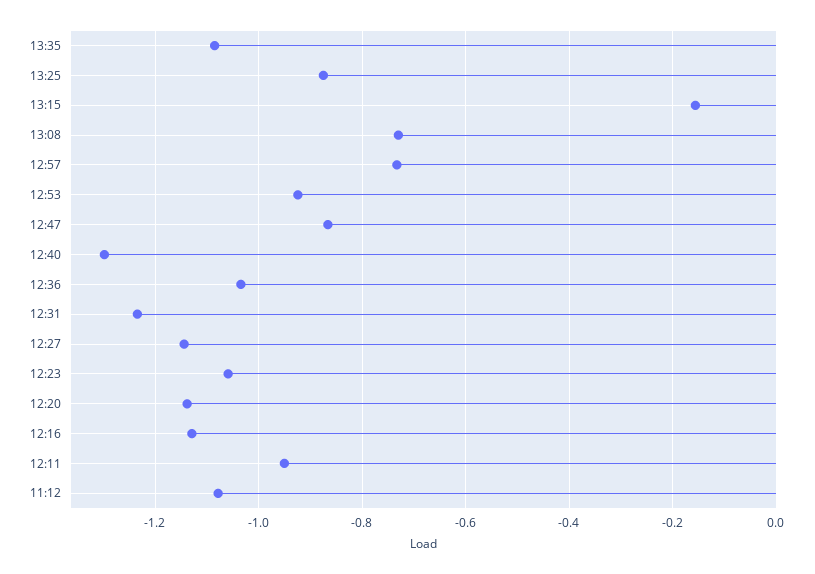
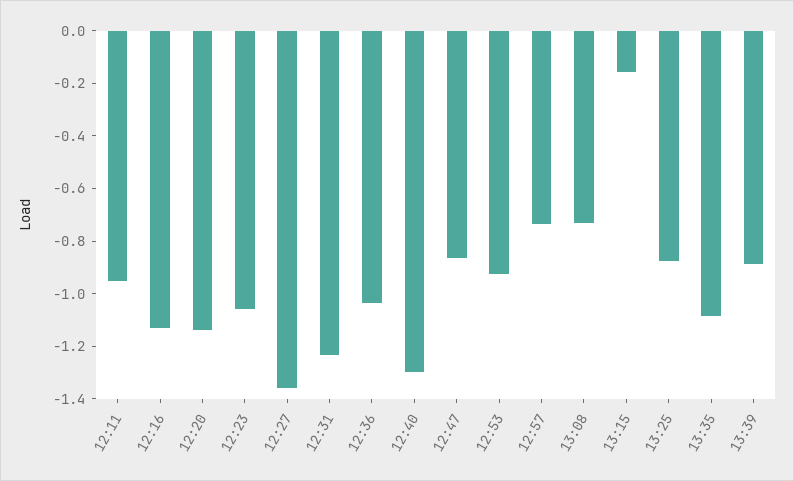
12:27: -1.14 -> -1.35
11:12: -1.08 -> none
13:39: none -> -0.9

